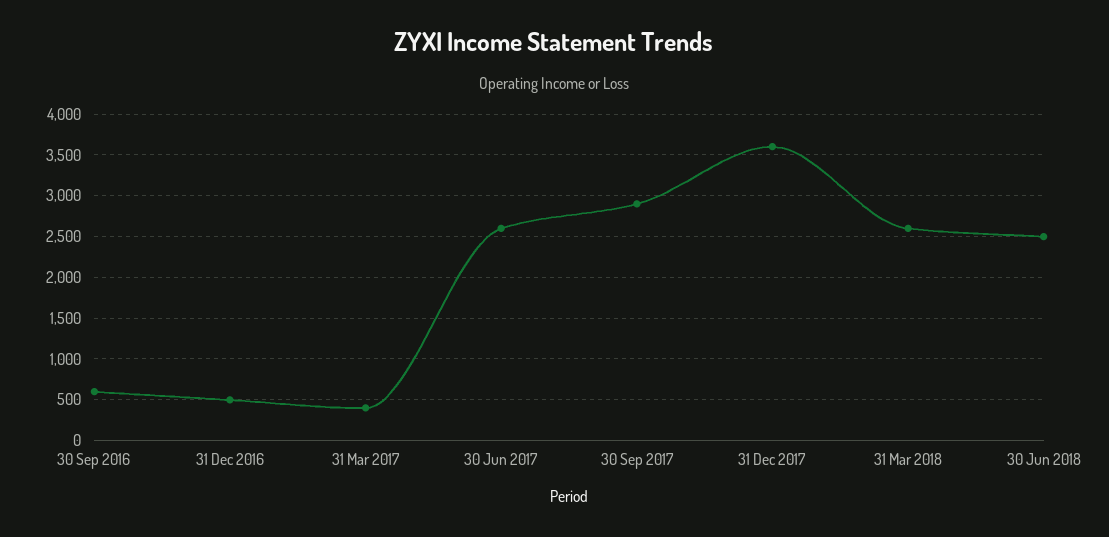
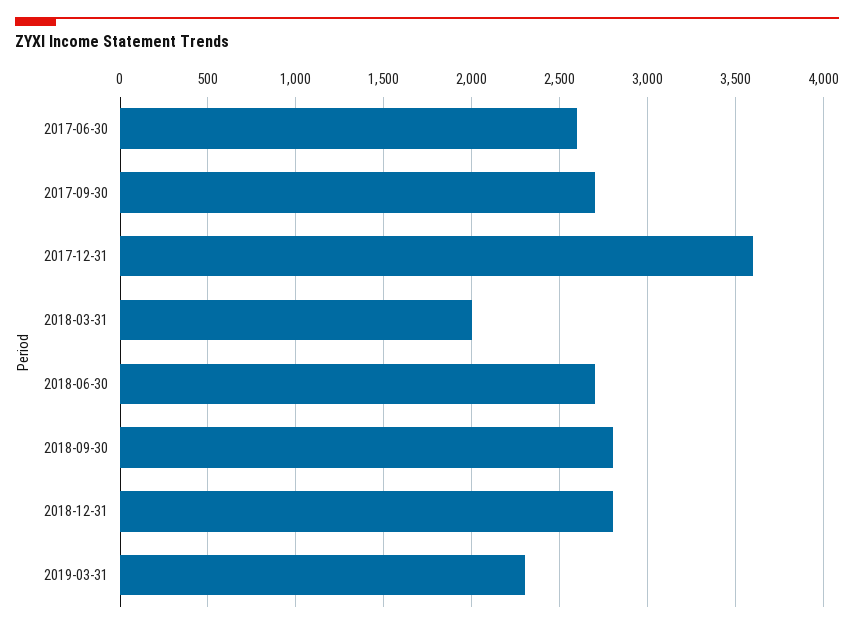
30 Sep 2016: 600 -> none
31 Dec 2016: 500 -> none
31 Mar 2017: 400 -> none
30 Sep 2017: 2900 -> 2700
31 Mar 2018: 2600 -> 2000
30 Jun 2018: 2500 -> 2700
2018-09-30: none -> 2800
2018-12-31: none -> 2800
2019-03-31: none -> 2300

